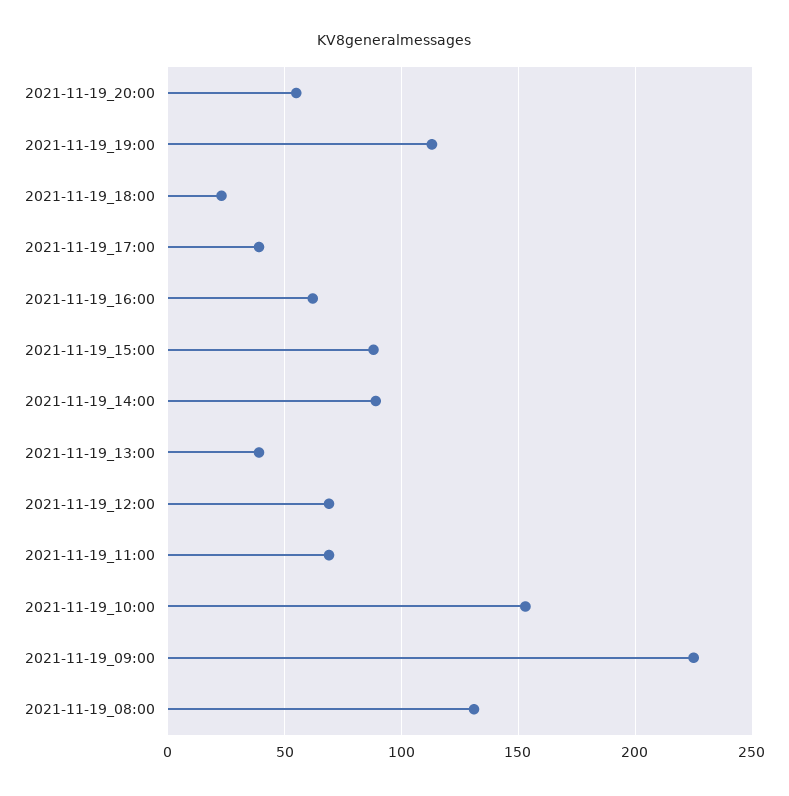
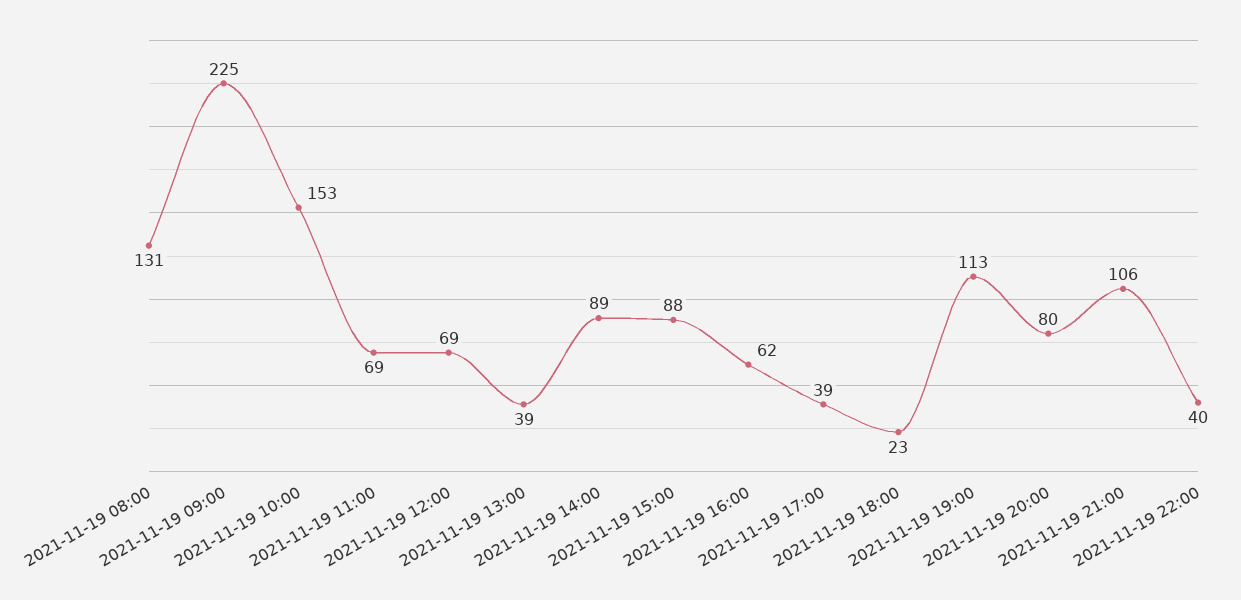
2021-11-19_20:00: 55 -> 80
2021-11-19 21:00: none -> 106
2021-11-19 22:00: none -> 40

